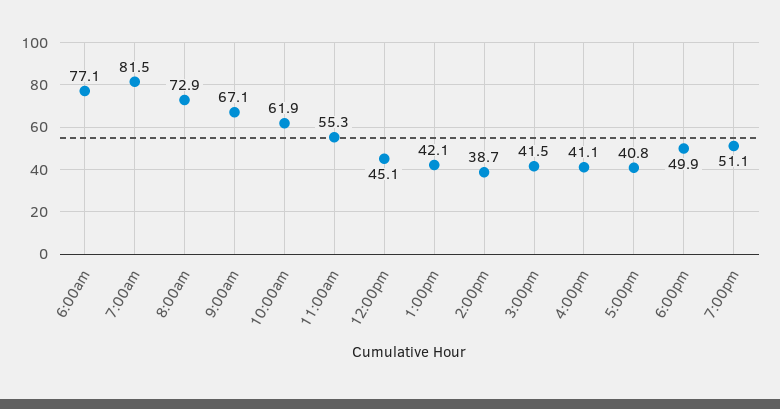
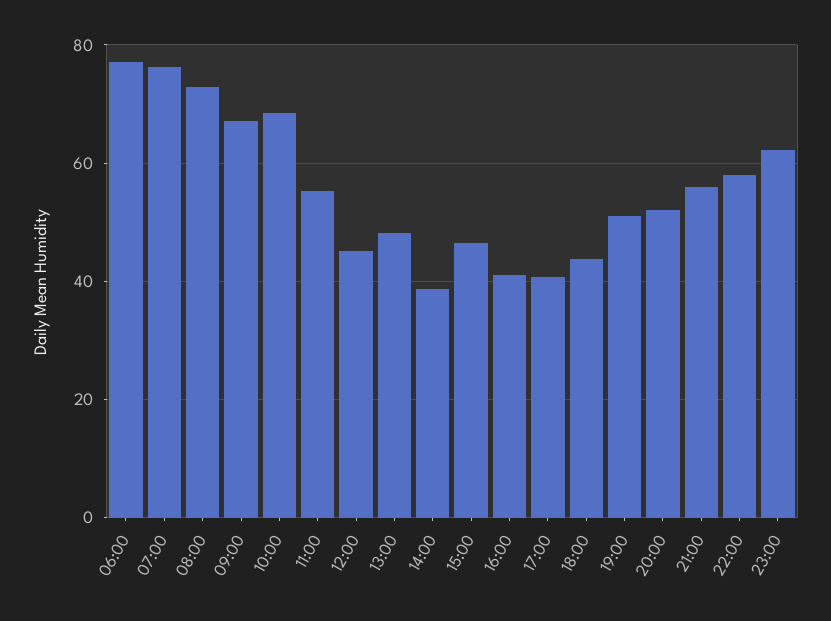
7:00am: 81.5 -> 76
10:00am: 61.9 -> 68
1:00pm: 42.1 -> 48
3:00pm: 41.5 -> 46
6:00pm: 49.9 -> 44
20:00: none -> 52
21:00: none -> 56
22:00: none -> 58
23:00: none -> 62

